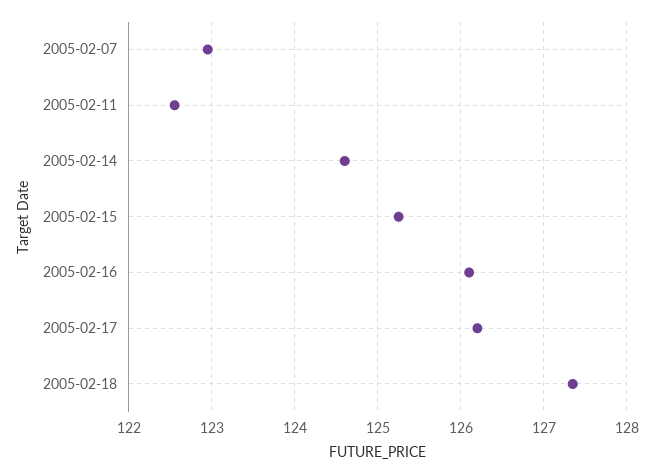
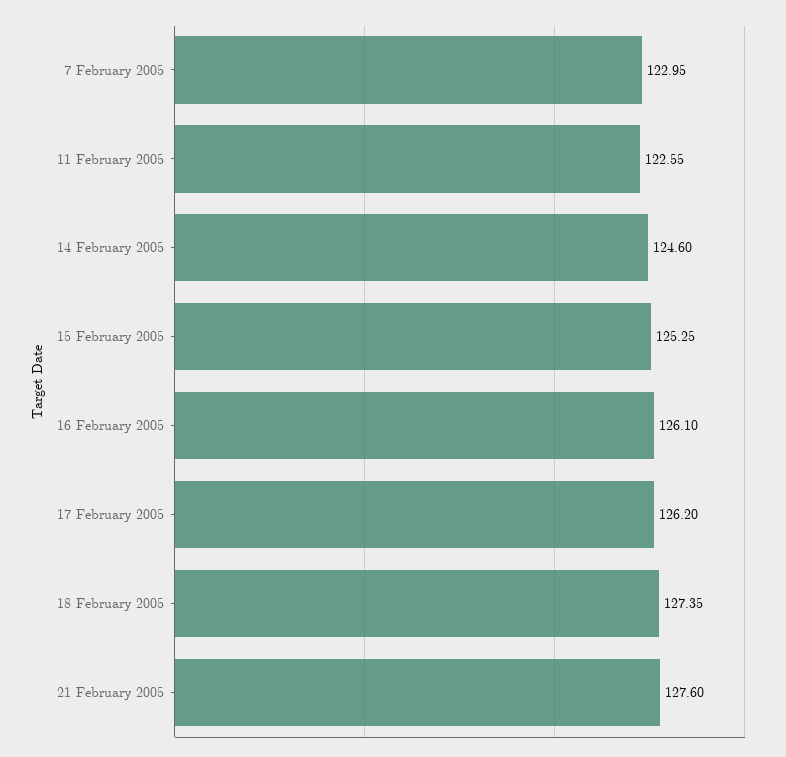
21 February 2005: none -> 127.6

